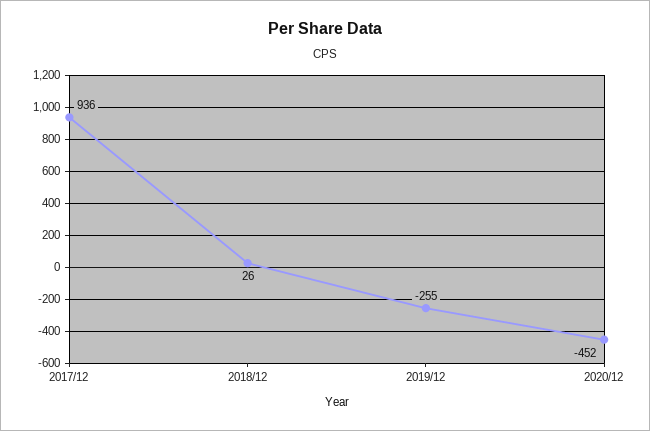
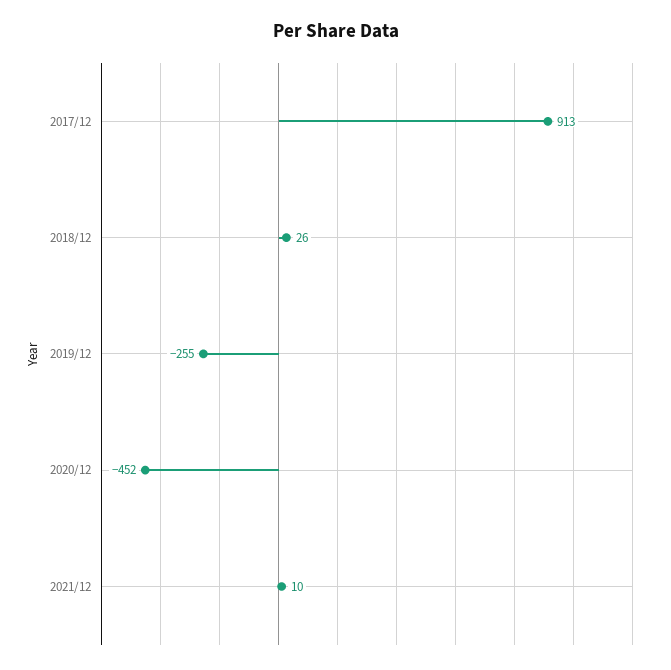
2017/12: 936 -> 913
2021/12: none -> 10

